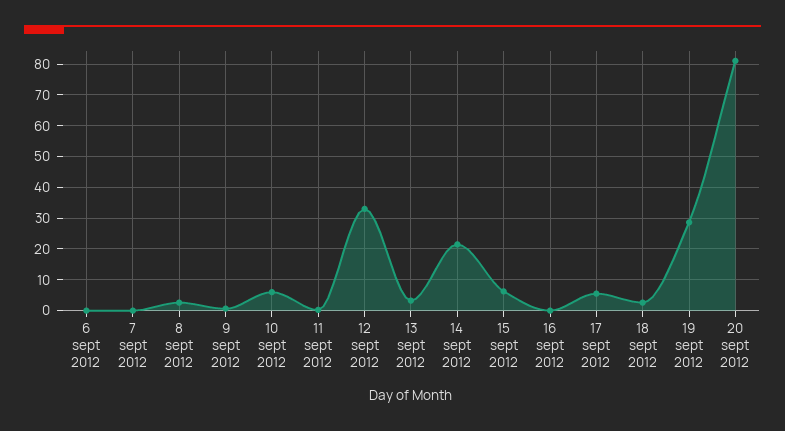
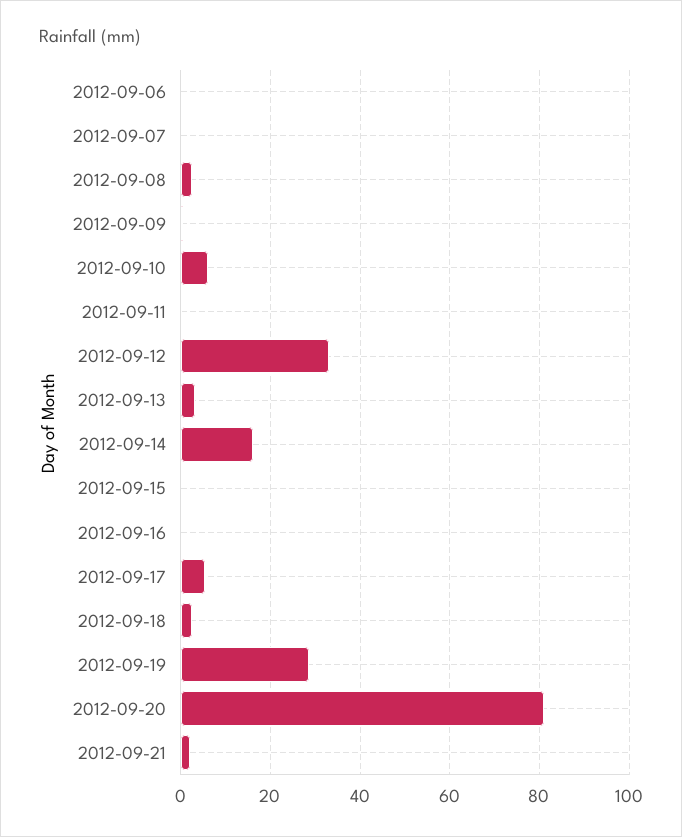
14 sept 2012: 22 -> 16
15 sept 2012: 6 -> 0
2012-09-21: none -> 2

